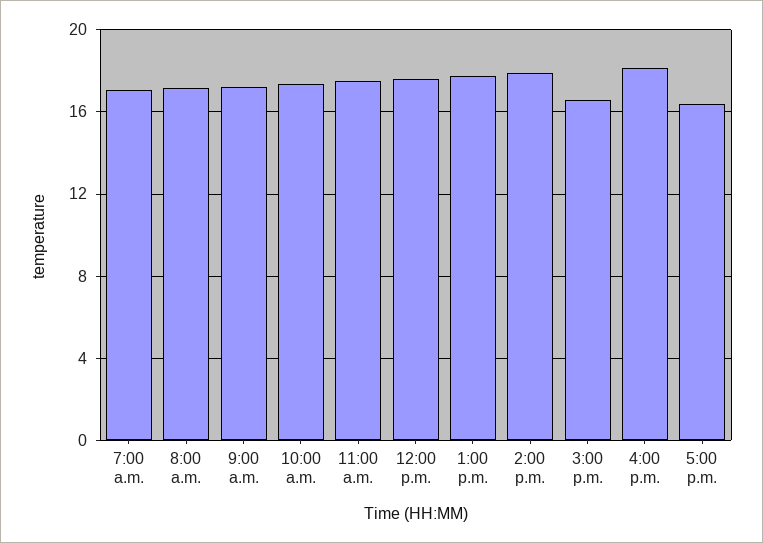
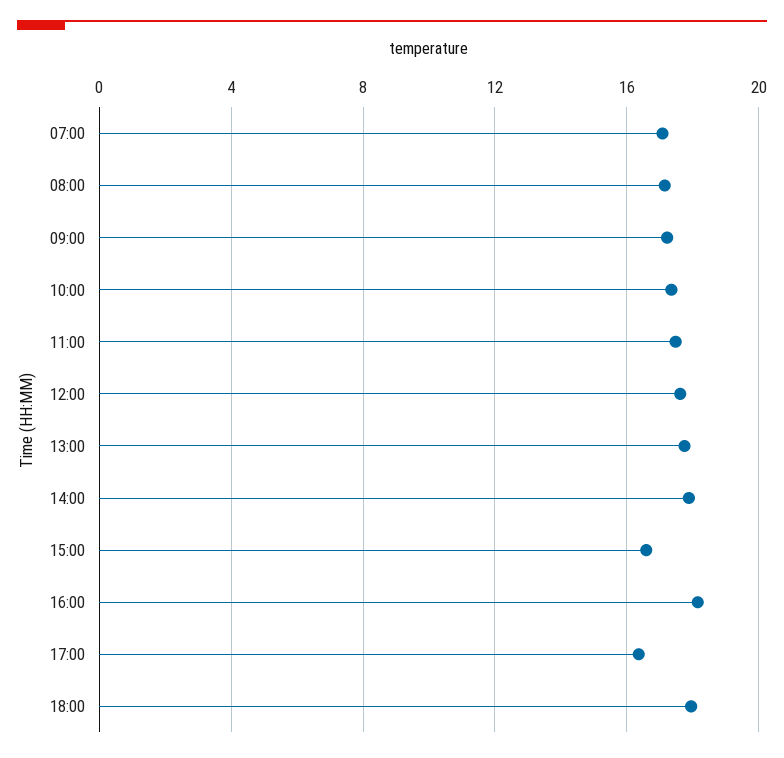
18:00: none -> 18

